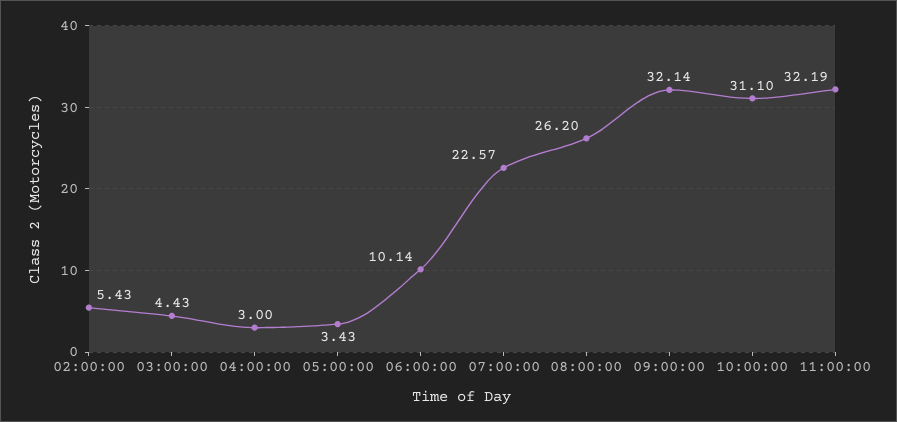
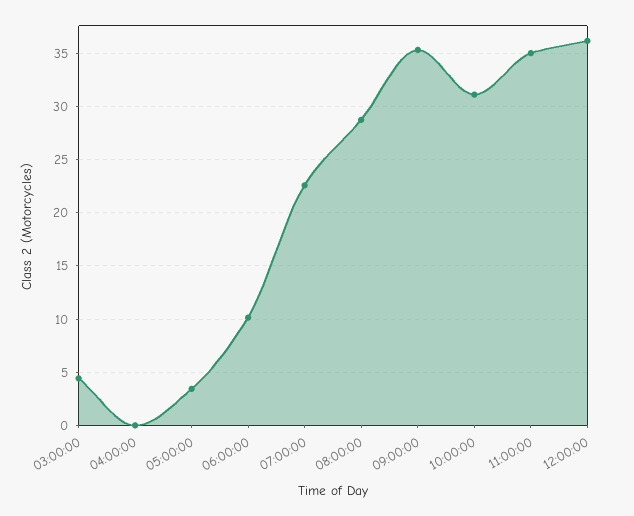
02:00:00: 5.43 -> none
04:00:00: 3 -> 0
08:00:00: 26.2 -> 29
09:00:00: 32.14 -> 35
11:00:00: 32.19 -> 35
12:00:00: none -> 36

